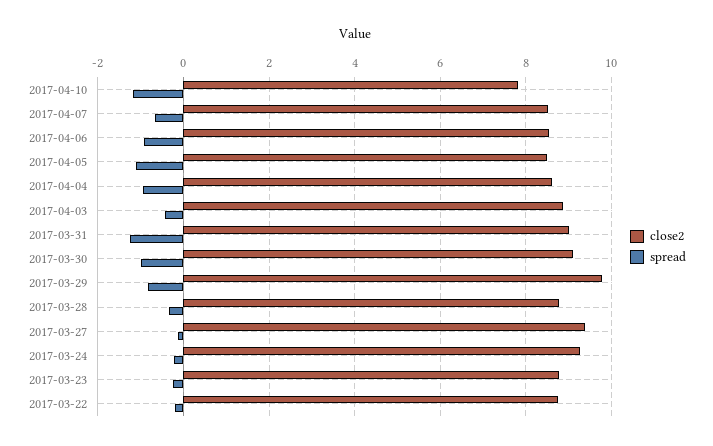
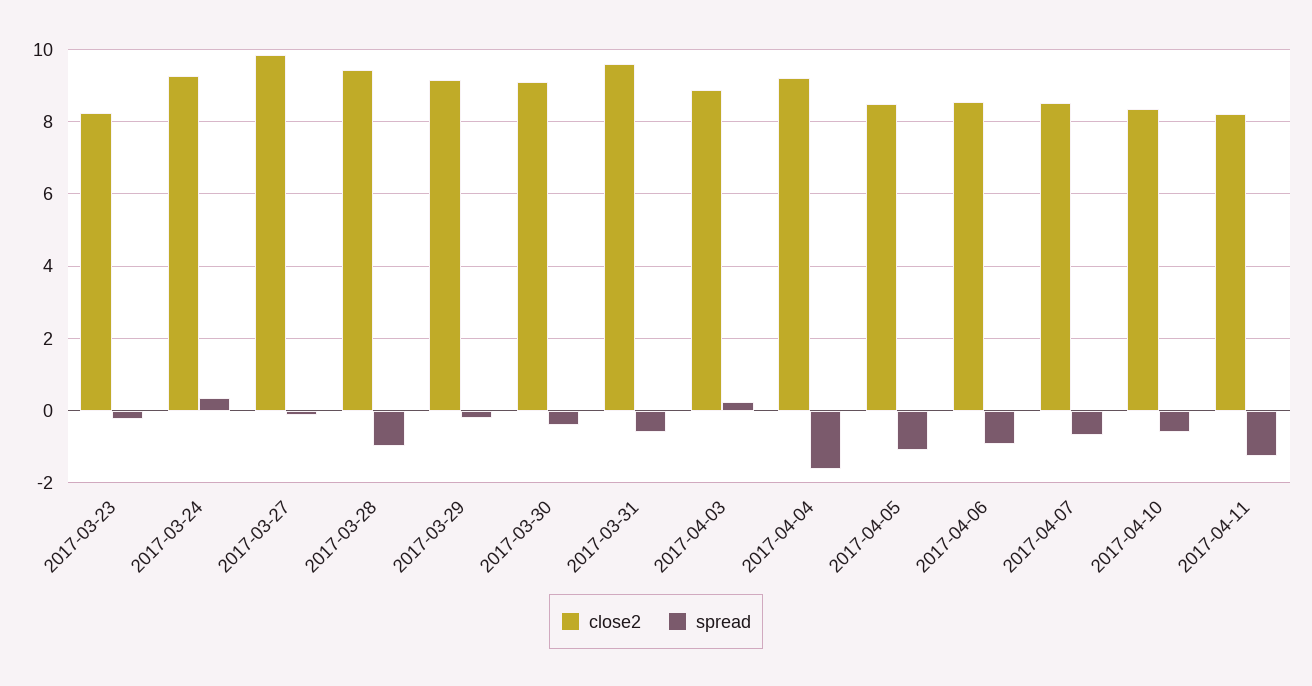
close2, 2017-04-10: 7.8 -> 8.4
spread, 2017-04-10: -1.2 -> -0.6
close2, 2017-04-04: 8.6 -> 9.2
spread, 2017-04-04: -1 -> -1.6
spread, 2017-04-03: -0.4 -> 0.2
close2, 2017-03-31: 9 -> 9.6
spread, 2017-03-31: -1.2 -> -0.6
spread, 2017-03-30: -1 -> -0.4
close2, 2017-03-29: 9.8 -> 9.2
spread, 2017-03-29: -0.8 -> -0.2
close2, 2017-03-28: 8.8 -> 9.4
spread, 2017-03-28: -0.4 -> -1
close2, 2017-03-27: 9.4 -> 9.8
spread, 2017-03-24: -0.2 -> 0.4
close2, 2017-03-23: 8.8 -> 8.2
close2, 2017-03-22: 8.8 -> none
spread, 2017-03-22: -0.2 -> none
close2, 2017-04-11: none -> 8.2
spread, 2017-04-11: none -> -1.2

